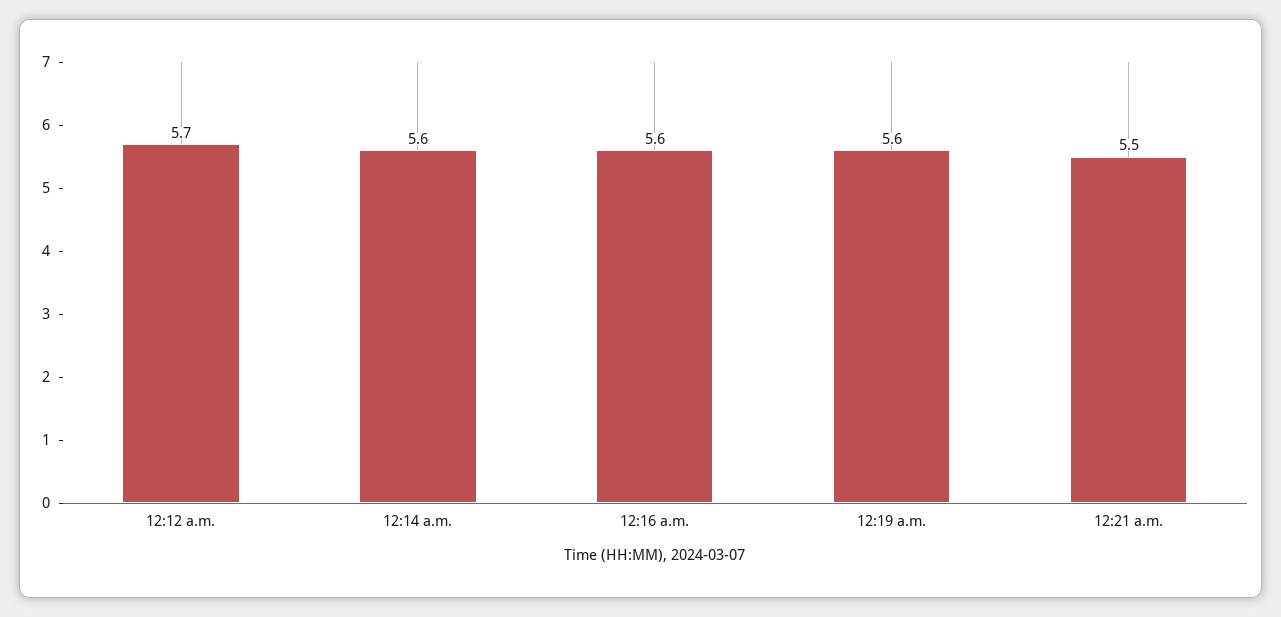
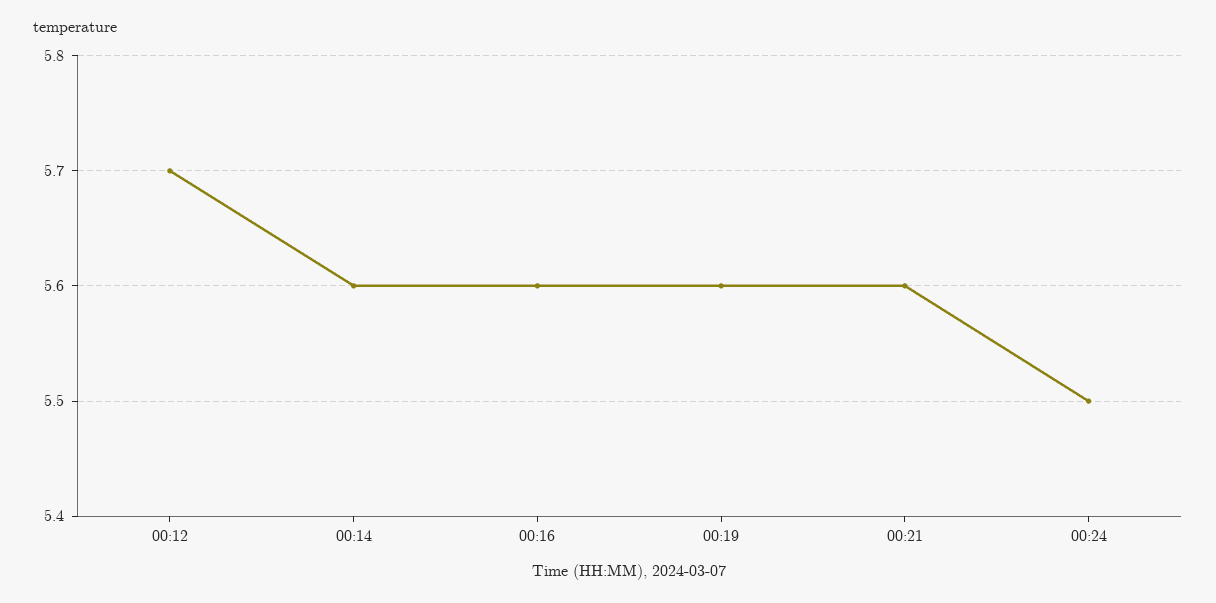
12:21 a.m.: 5.5 -> 5.6
00:24: none -> 5.5

